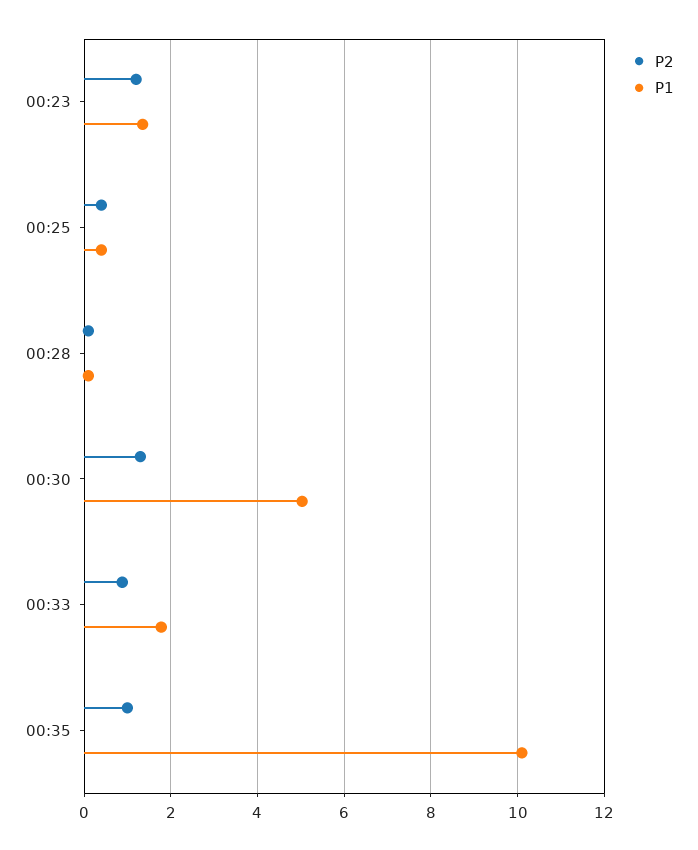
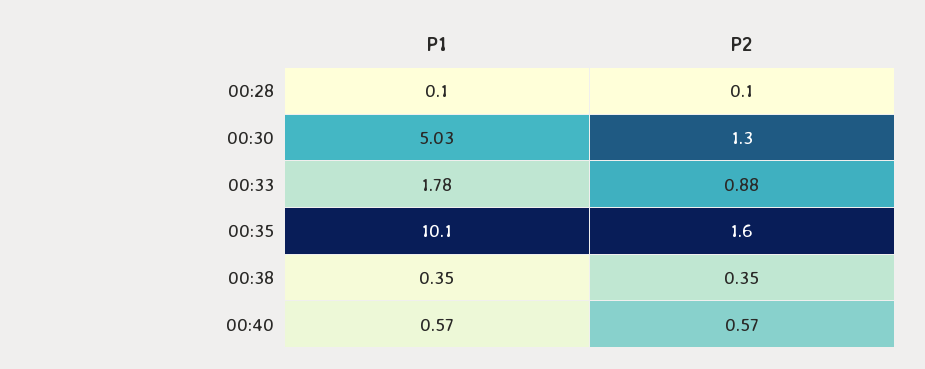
P2, 00:23: 1.2 -> none
P1, 00:23: 1.4 -> none
P2, 00:25: 0.4 -> none
P1, 00:25: 0.4 -> none
P2, 00:35: 1 -> 1.6
P1, 00:38: none -> 0.35
P2, 00:38: none -> 0.35
P1, 00:40: none -> 0.57
P2, 00:40: none -> 0.57

